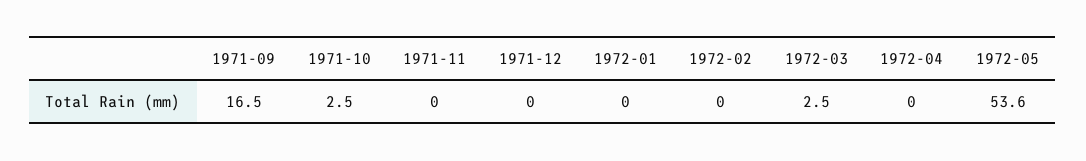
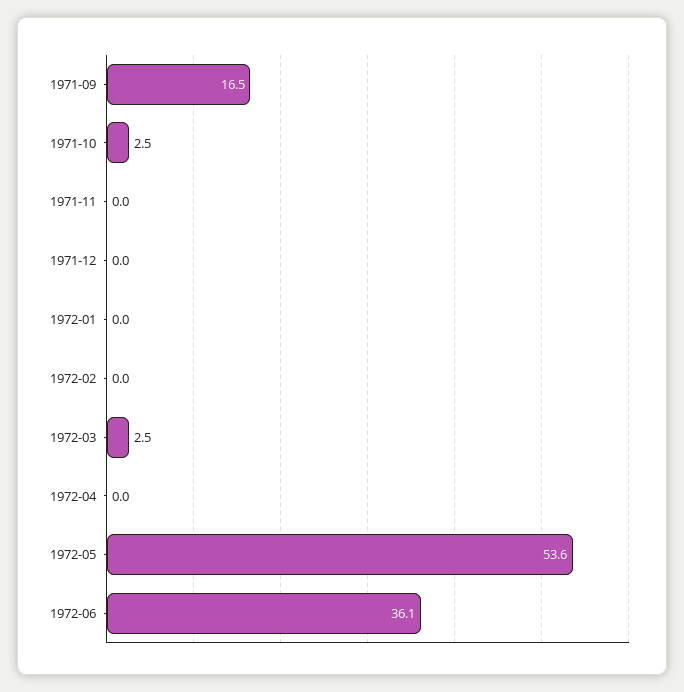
1972-06: none -> 36.1

